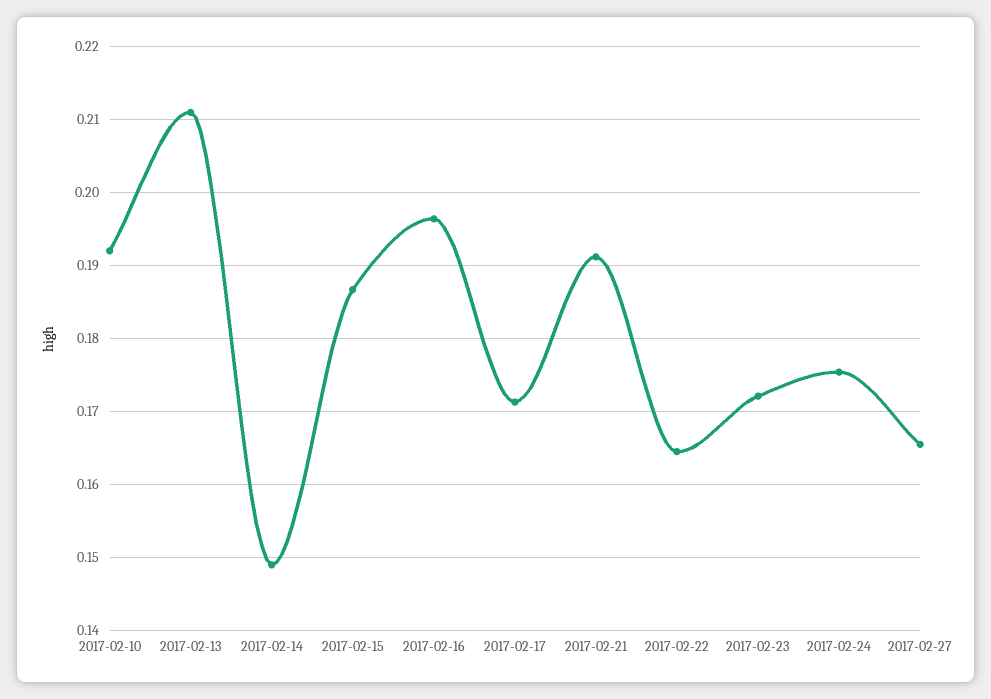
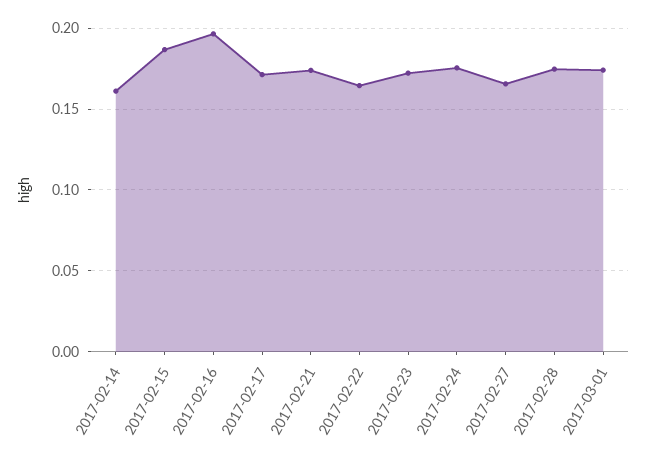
2017-02-10: 0.192 -> none
2017-02-13: 0.211 -> none
2017-02-14: 0.149 -> 0.16
2017-02-21: 0.191 -> 0.175
2017-02-28: none -> 0.175
2017-03-01: none -> 0.175

